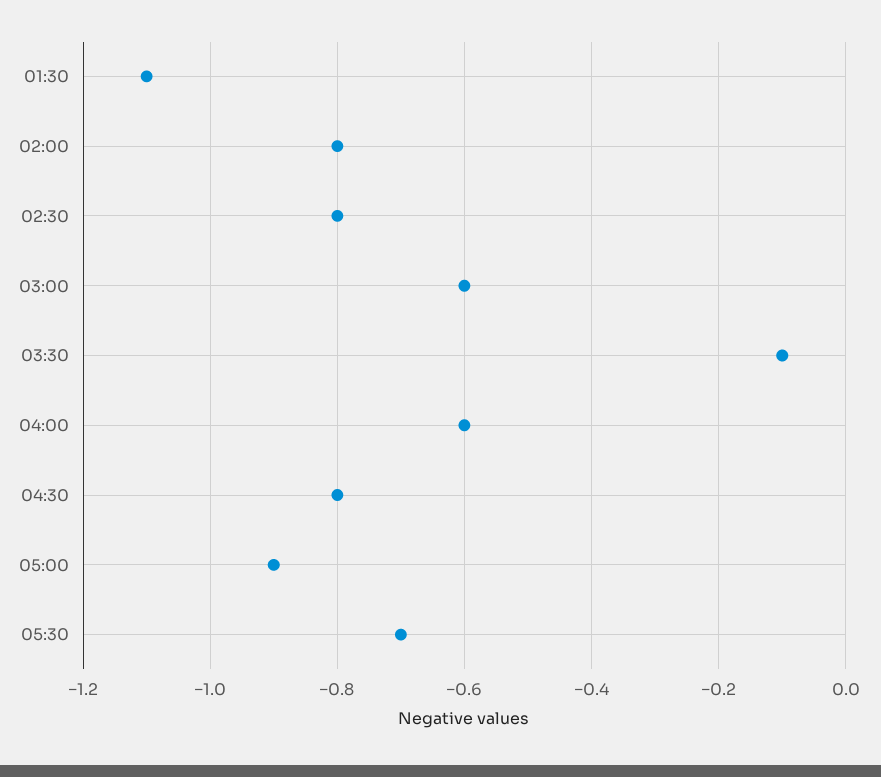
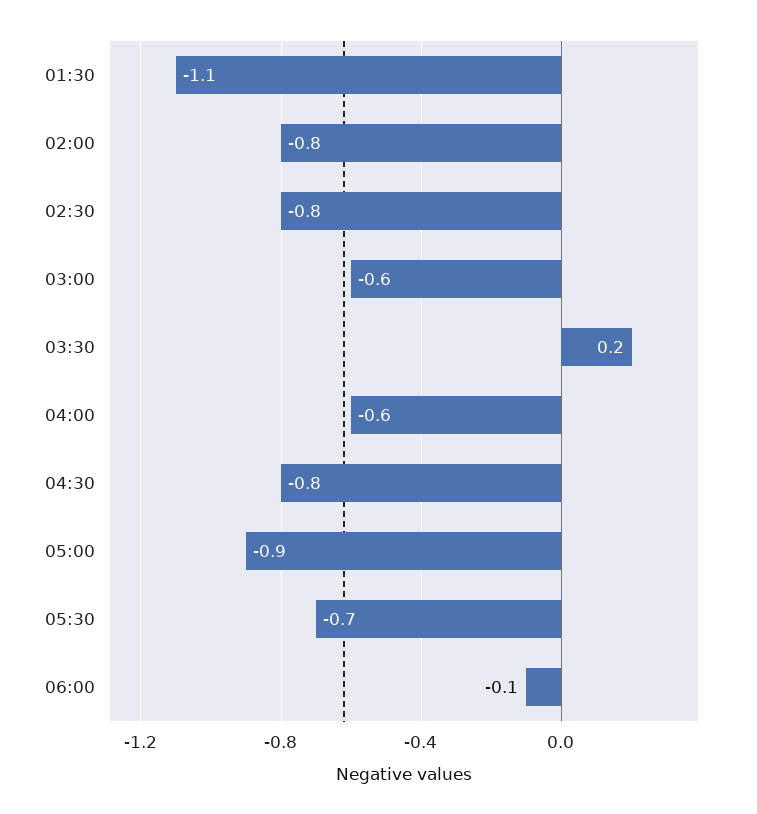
03:30: -0.1 -> 0.2
06:00: none -> -0.1

